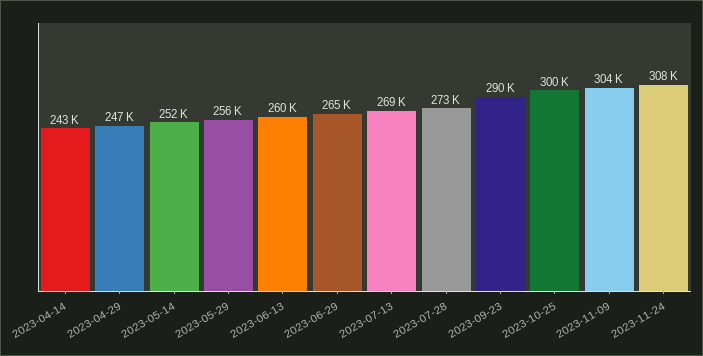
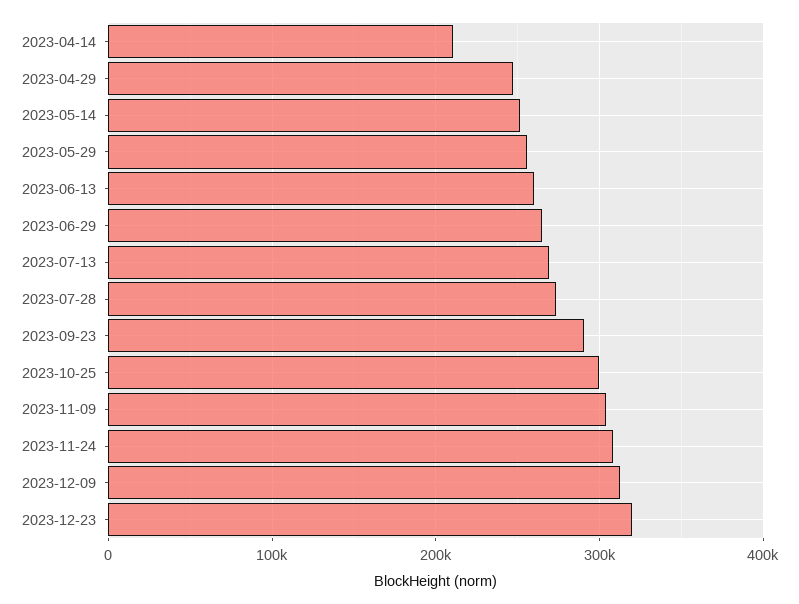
2023-04-14: 243000 -> 210000
2023-12-09: none -> 310000
2023-12-23: none -> 320000

